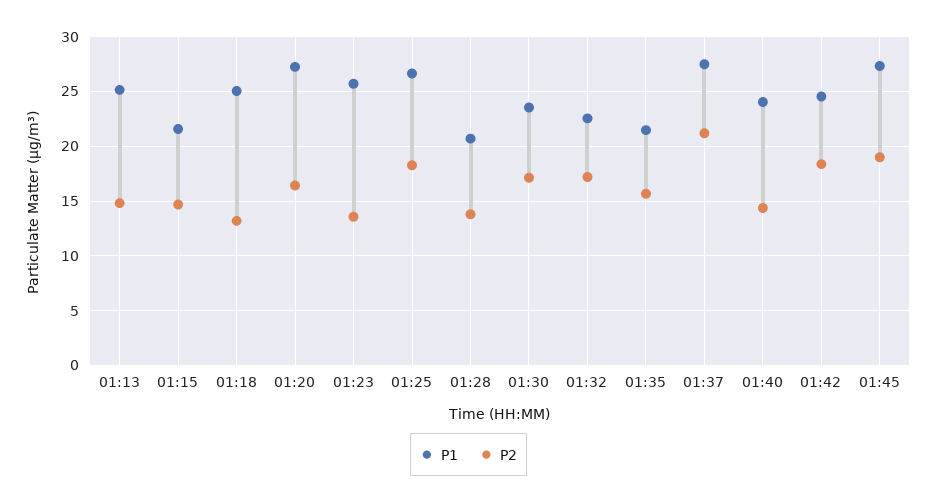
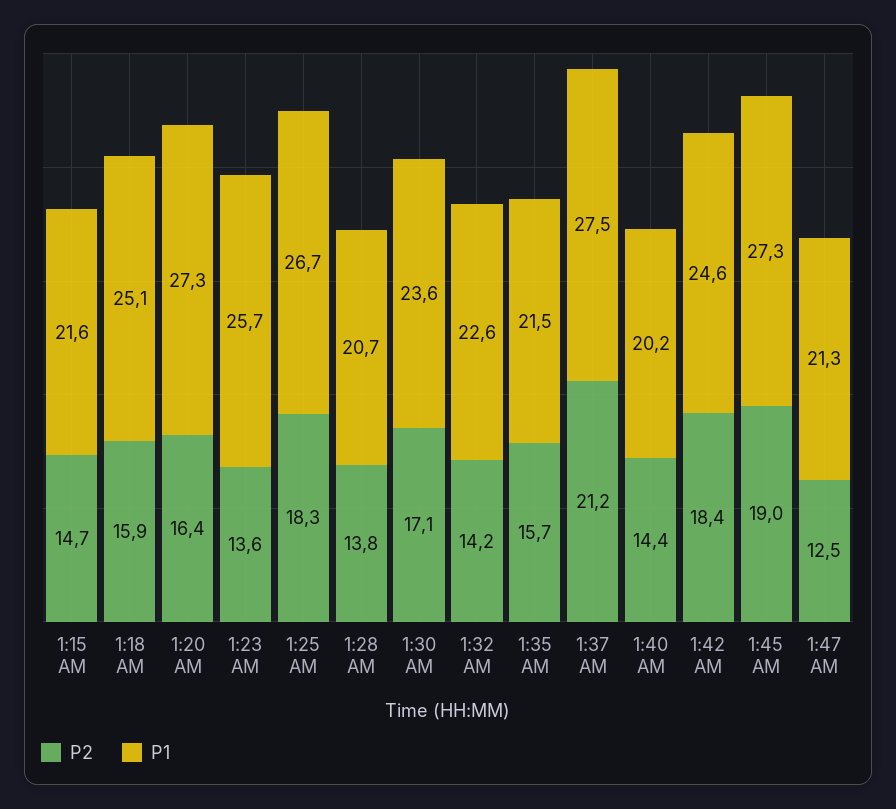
P1, 01:13: 25 -> none
P2, 01:13: 15 -> none
P2, 01:18: 13 -> 15.9
P2, 01:32: 17 -> 14.2
P1, 01:40: 24 -> 20.2
P2, 1:47 AM: none -> 12.5
P1, 1:47 AM: none -> 21.3

